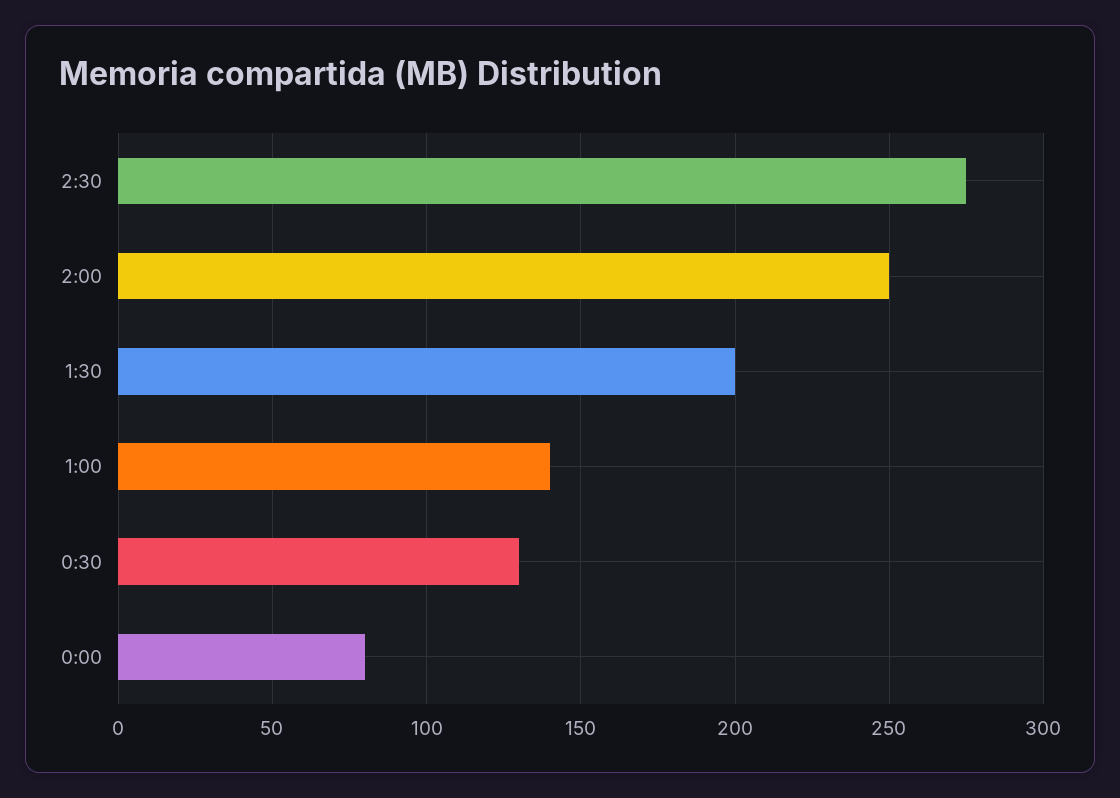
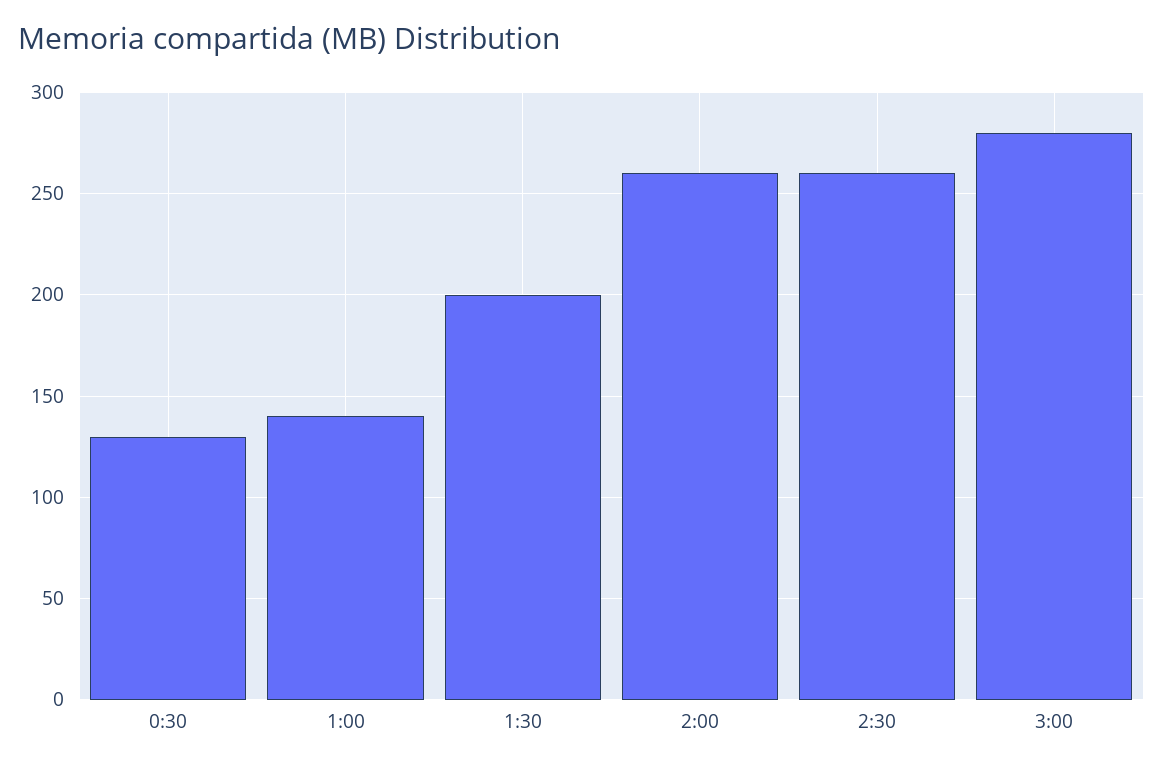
2:30: 275 -> 260
2:00: 250 -> 260
0:00: 80 -> none
3:00: none -> 280

